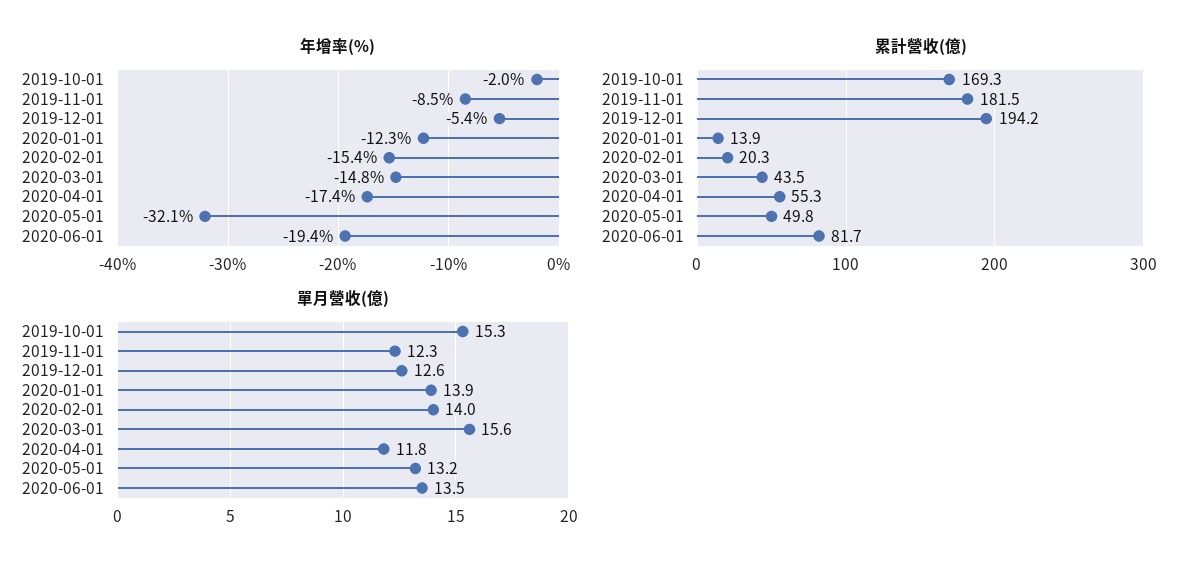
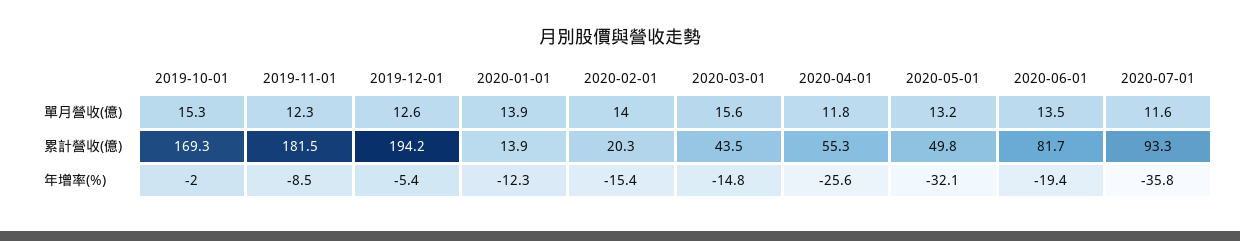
年增率(%), 2020-04-01: -17.4 -> -25.6
單月營收(億), 2020-07-01: none -> 11.6
累計營收(億), 2020-07-01: none -> 93.3
年增率(%), 2020-07-01: none -> -35.8

